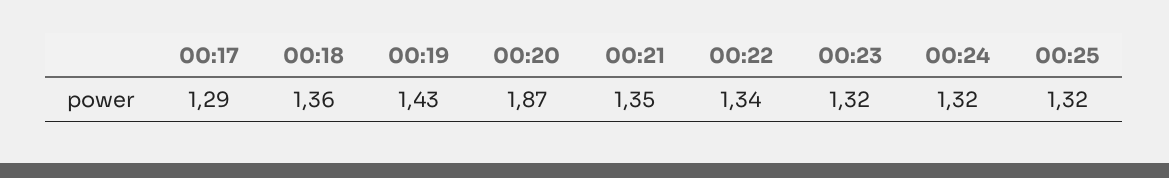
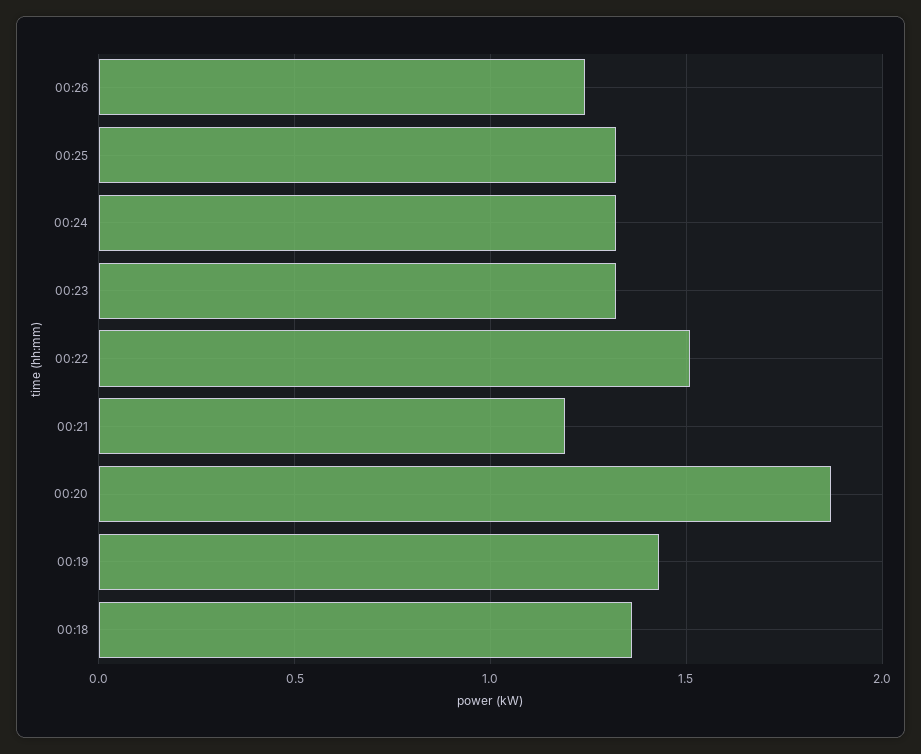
00:17: 1.29 -> none
00:21: 1.35 -> 1.2
00:22: 1.34 -> 1.5
00:26: none -> 1.25

